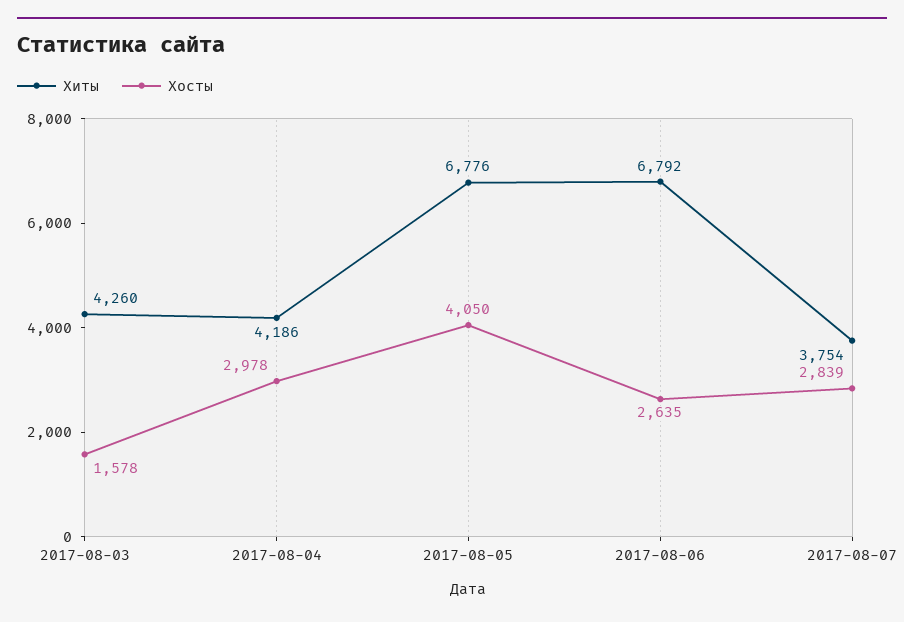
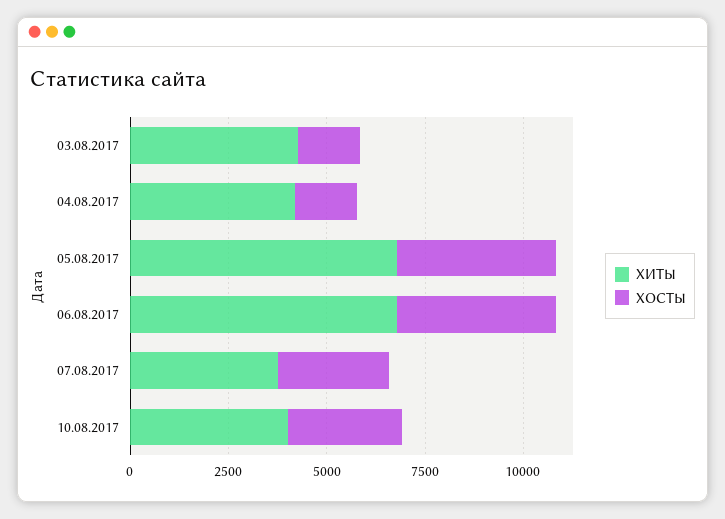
Хосты, 2017-08-04: 2978 -> 1500
Хосты, 2017-08-06: 2635 -> 4000
Хиты, 10.08.2017: none -> 4000
Хосты, 10.08.2017: none -> 3000

